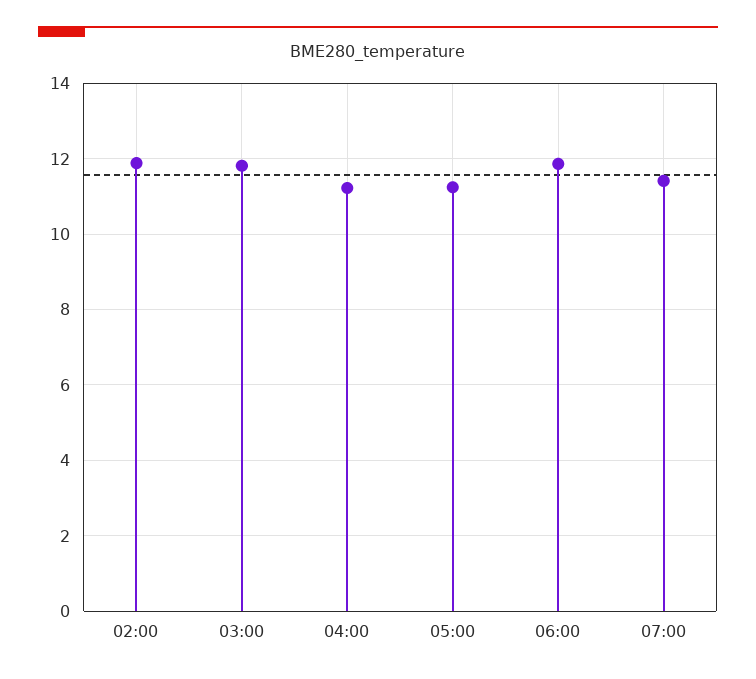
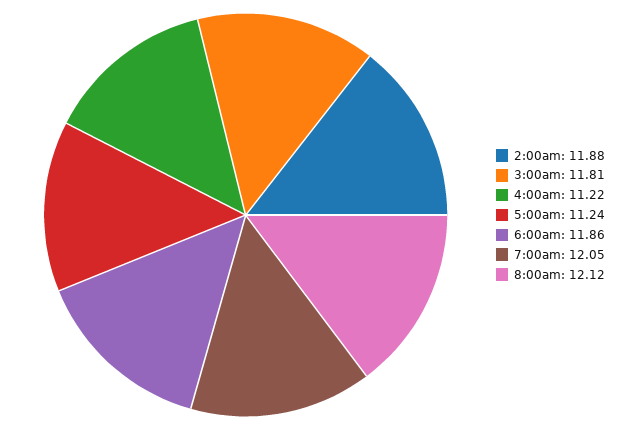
07:00: 11.4 -> 12.05
8:00am: none -> 12.12

